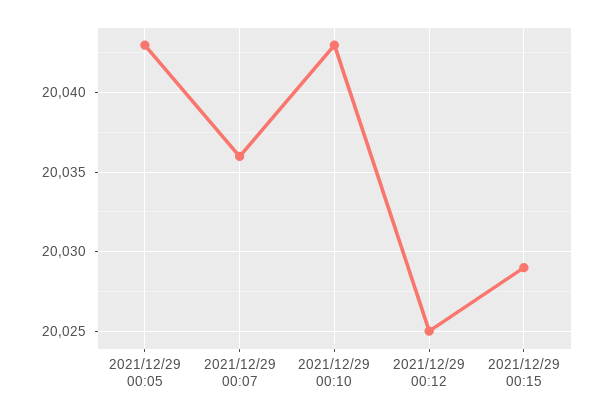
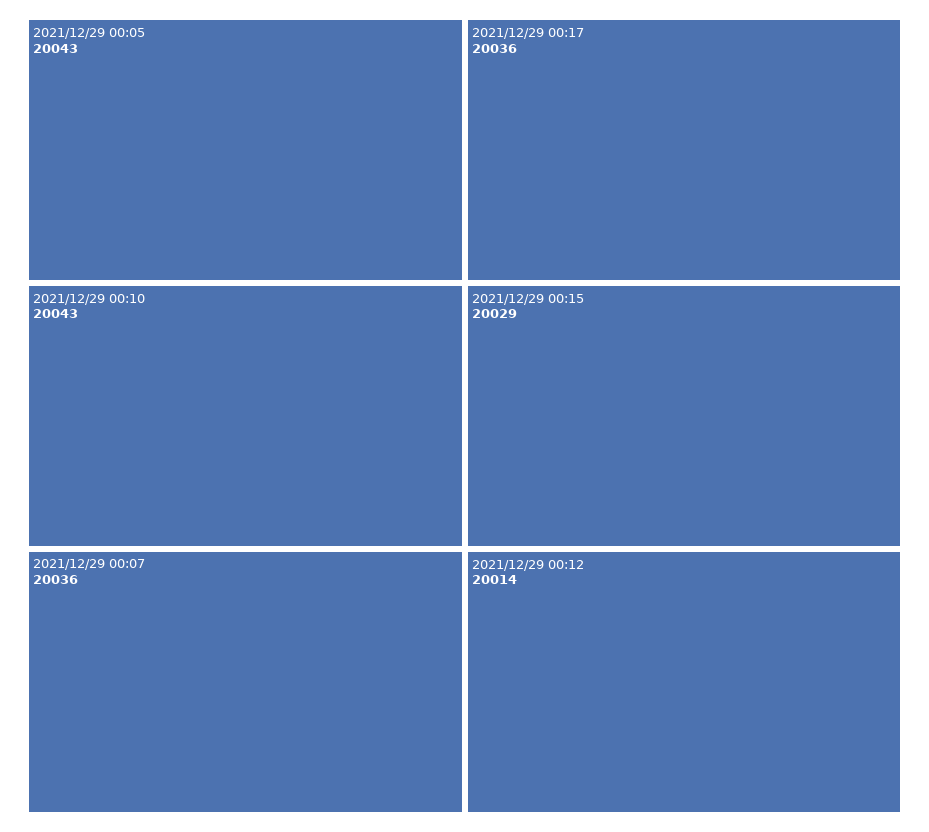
2021/12/29 00:12: 20025 -> 20014
2021/12/29 00:17: none -> 20036

